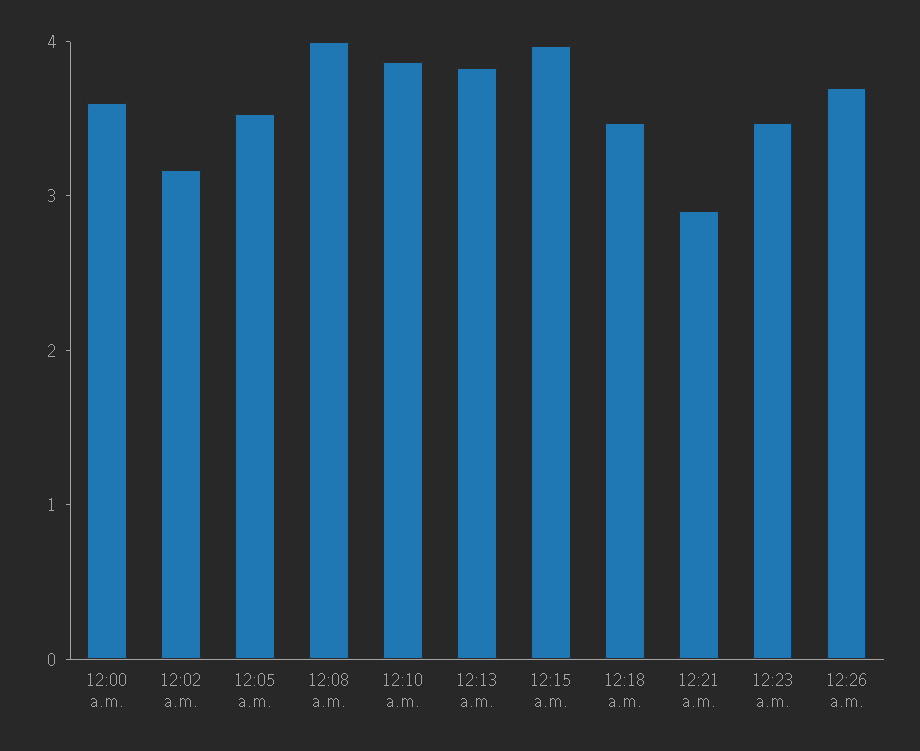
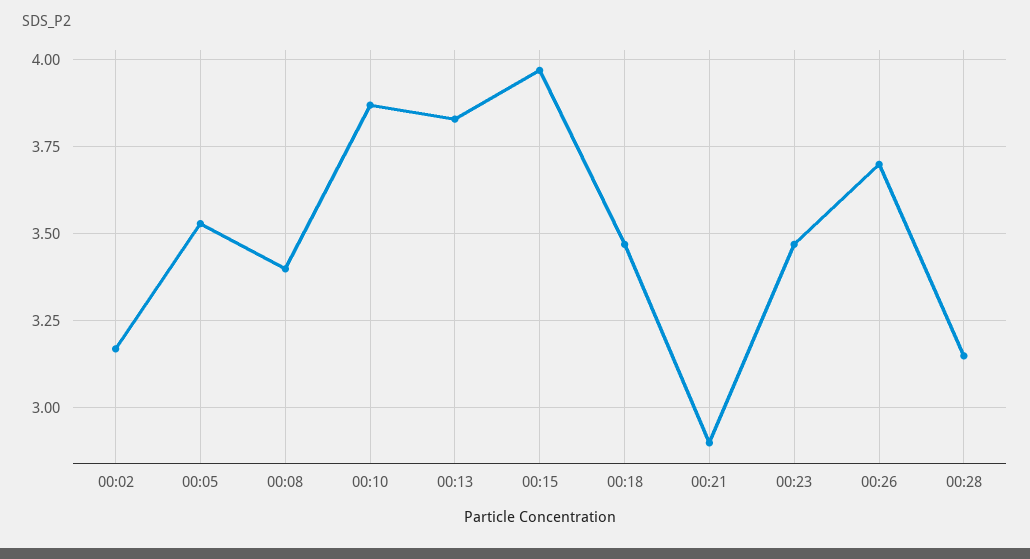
12:00 a.m.: 3.6 -> none
12:08 a.m.: 4 -> 3.4
00:28: none -> 3.15

